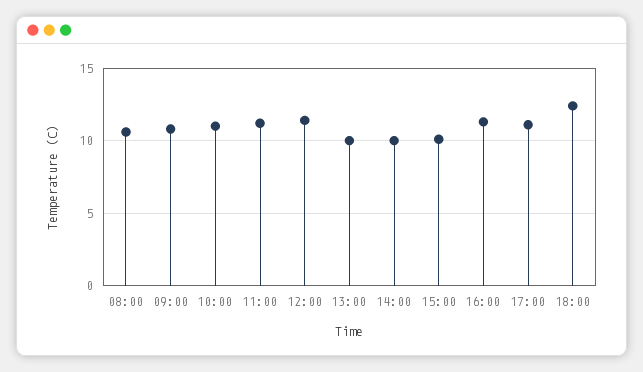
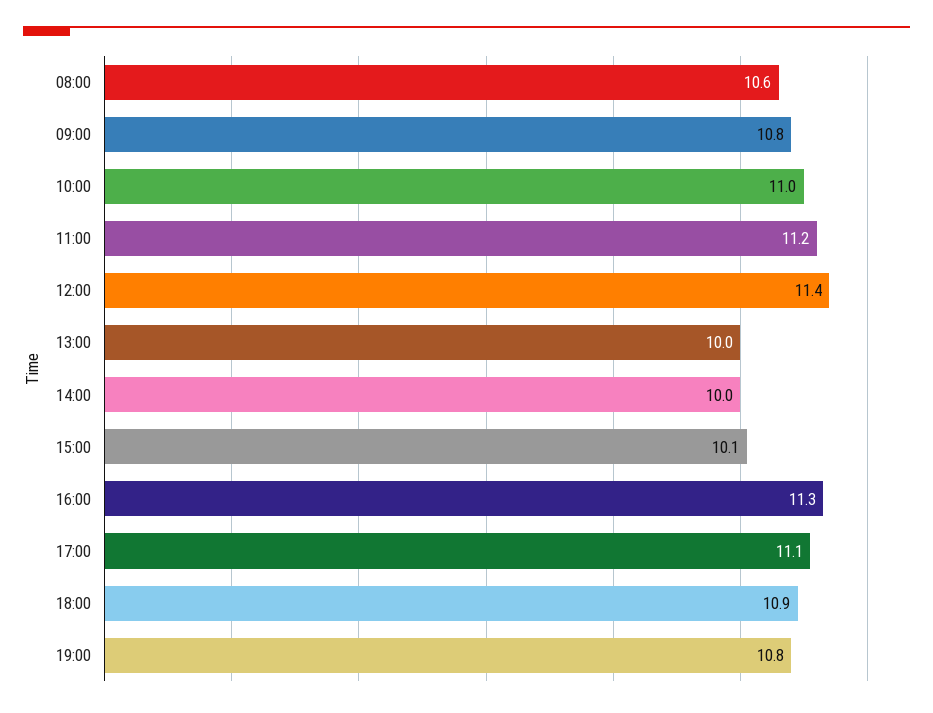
18:00: 12.5 -> 10.9
19:00: none -> 10.8

